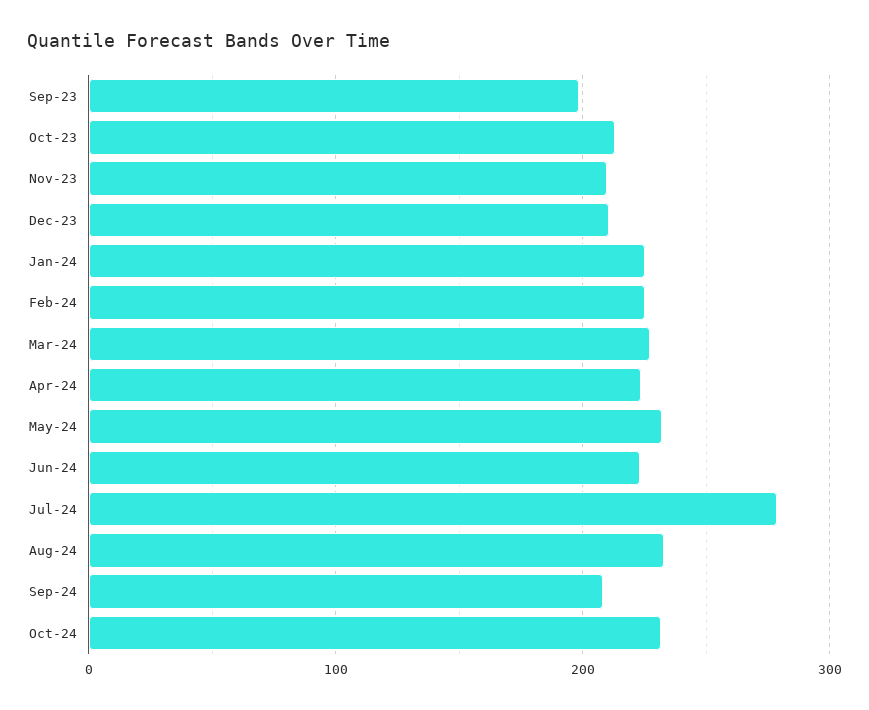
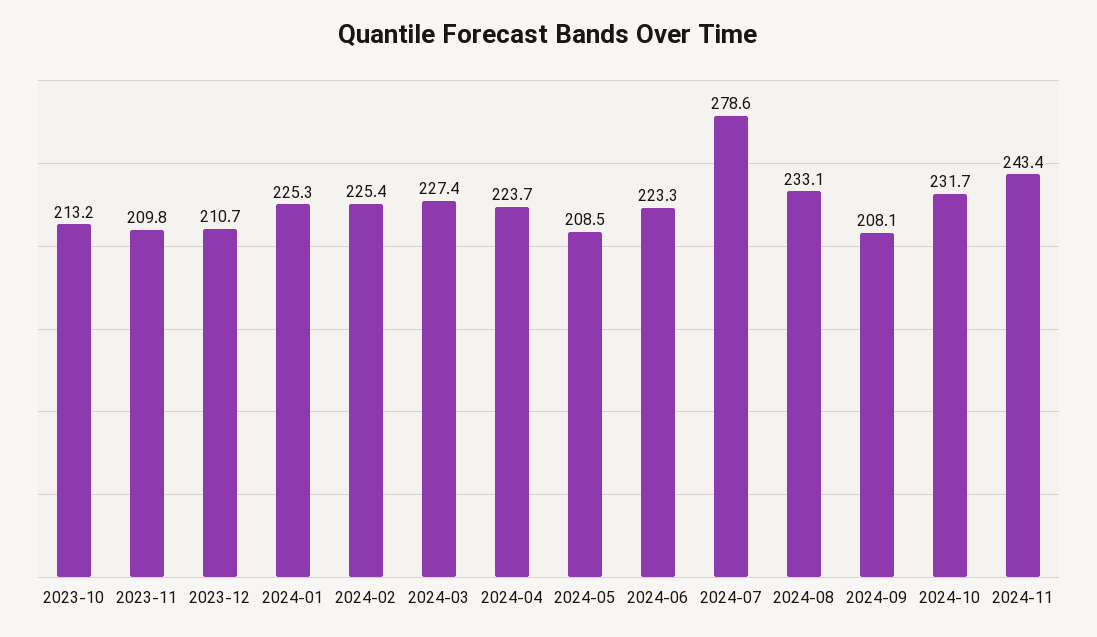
Sep-23: 200 -> none
May-24: 230 -> 208.5
2024-11: none -> 243.4

